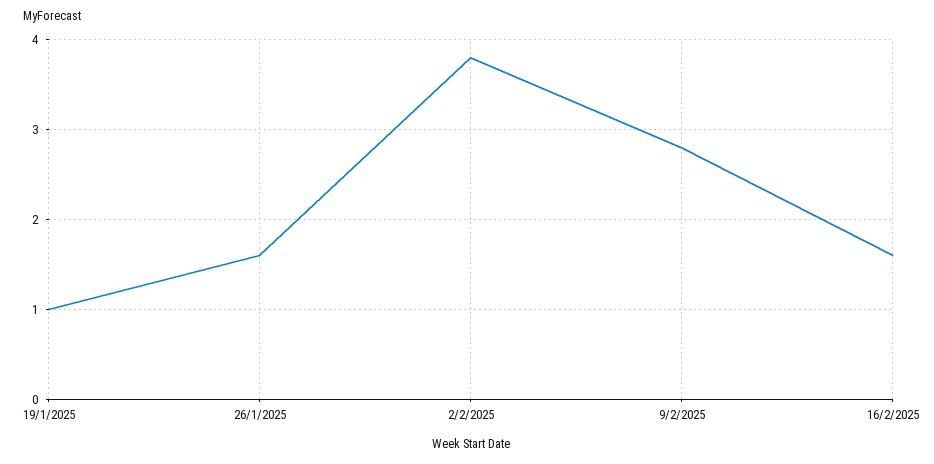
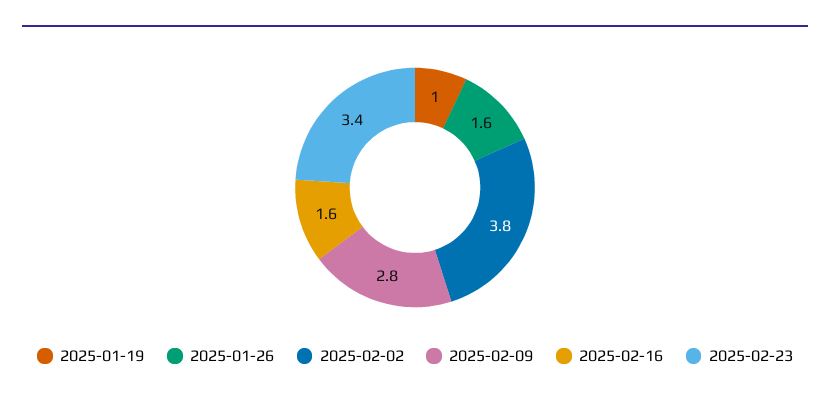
2025-02-23: none -> 3.4

